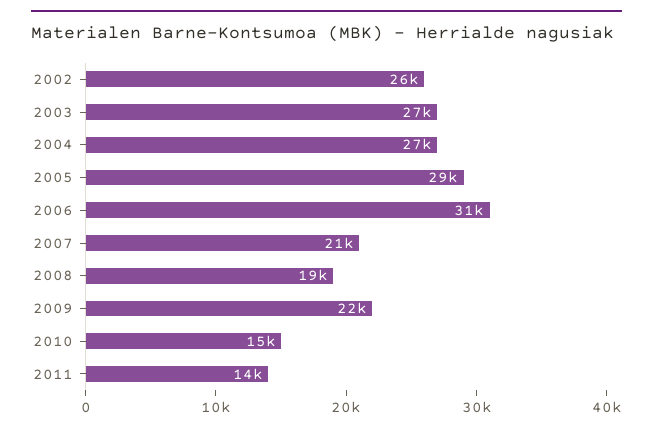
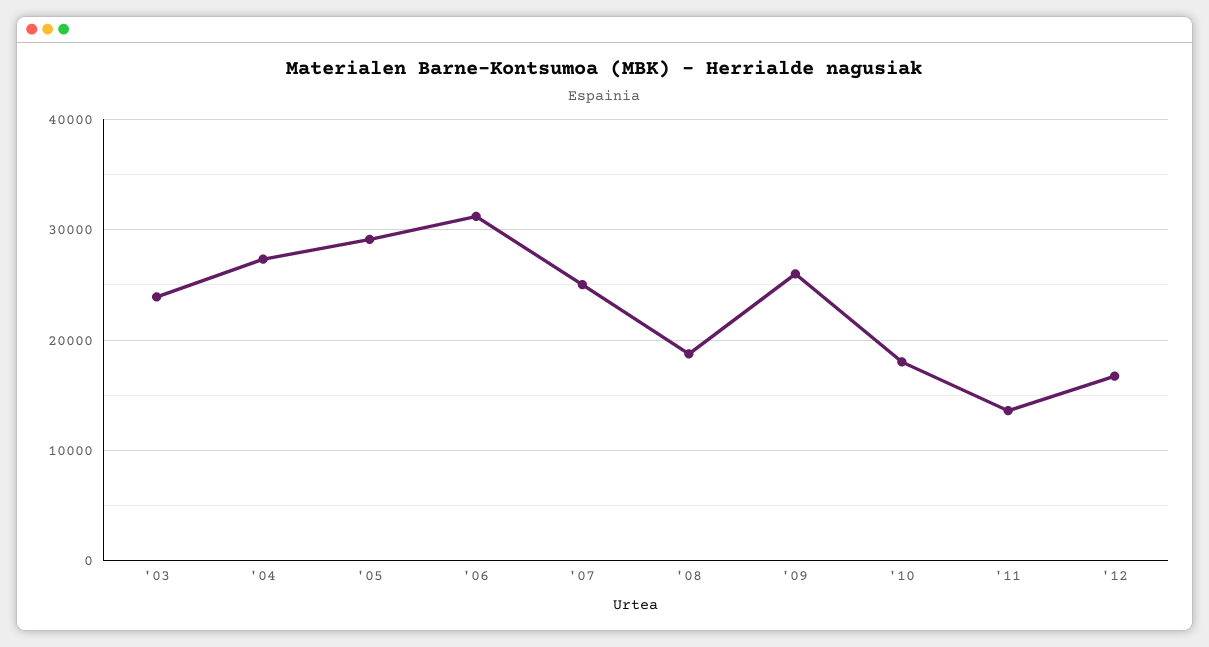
2002: 26000 -> none
2003: 27000 -> 24000
2007: 21000 -> 25000
2009: 22000 -> 26000
2010: 15000 -> 18000
'12: none -> 17000

